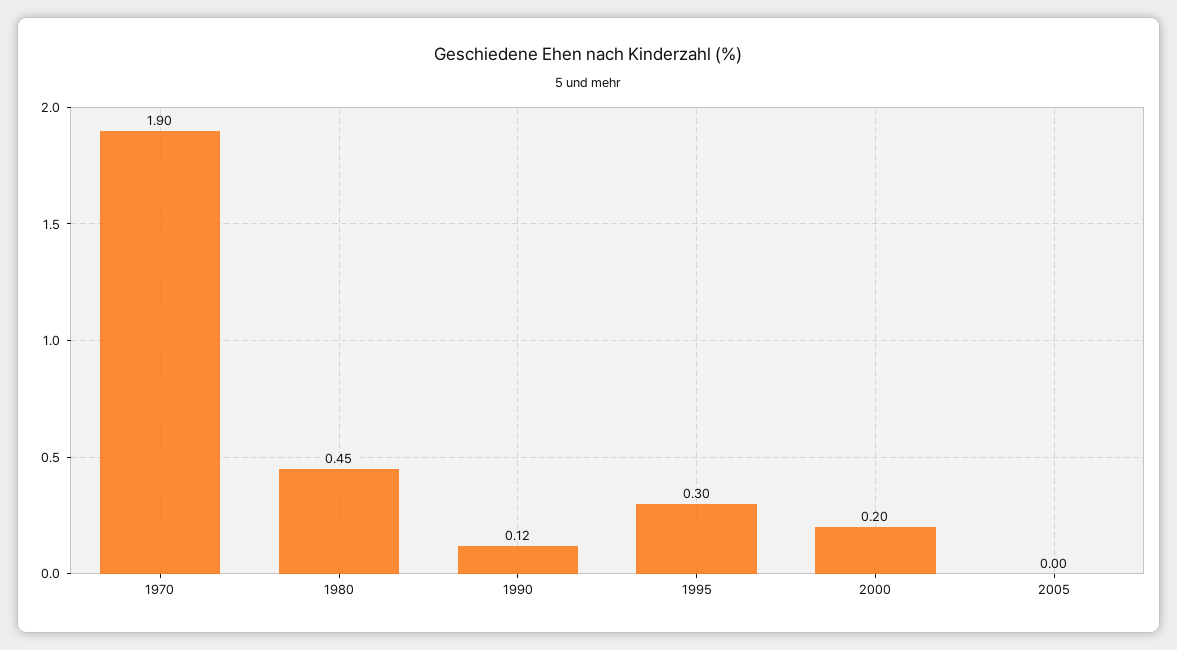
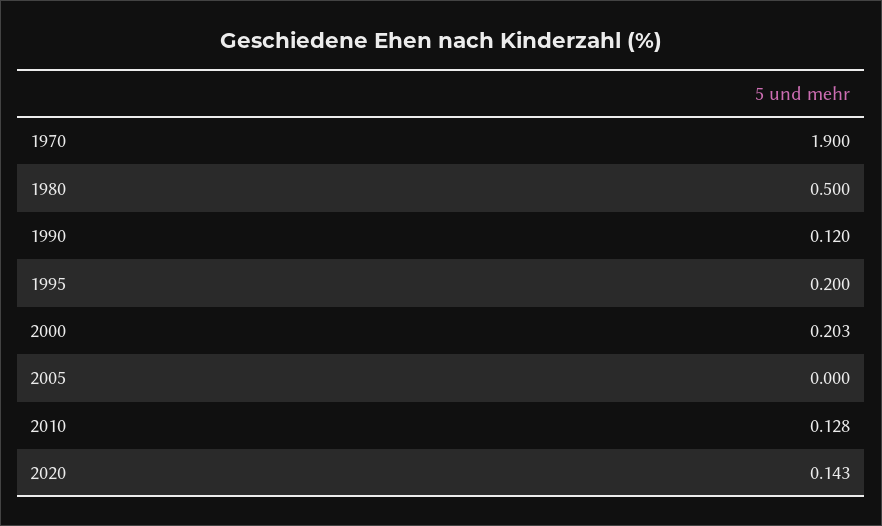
1980: 0.45 -> 0.5
1995: 0.3 -> 0.2
2000: 0.2 -> 0.203
2010: none -> 0.128
2020: none -> 0.143

